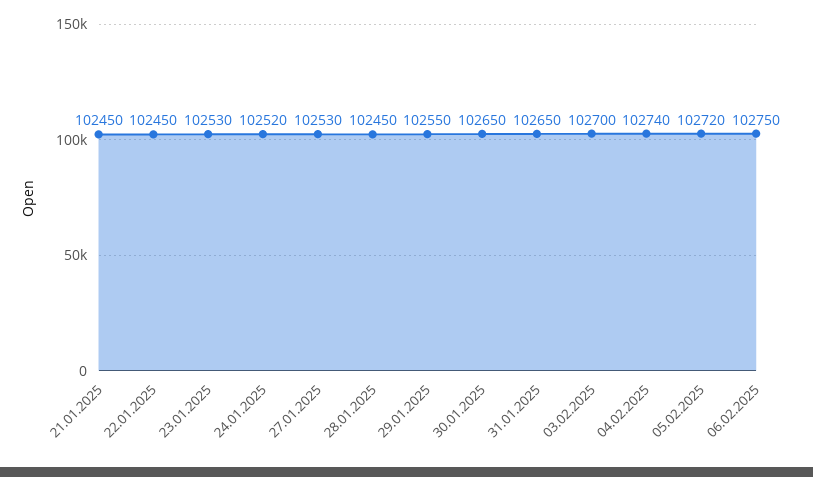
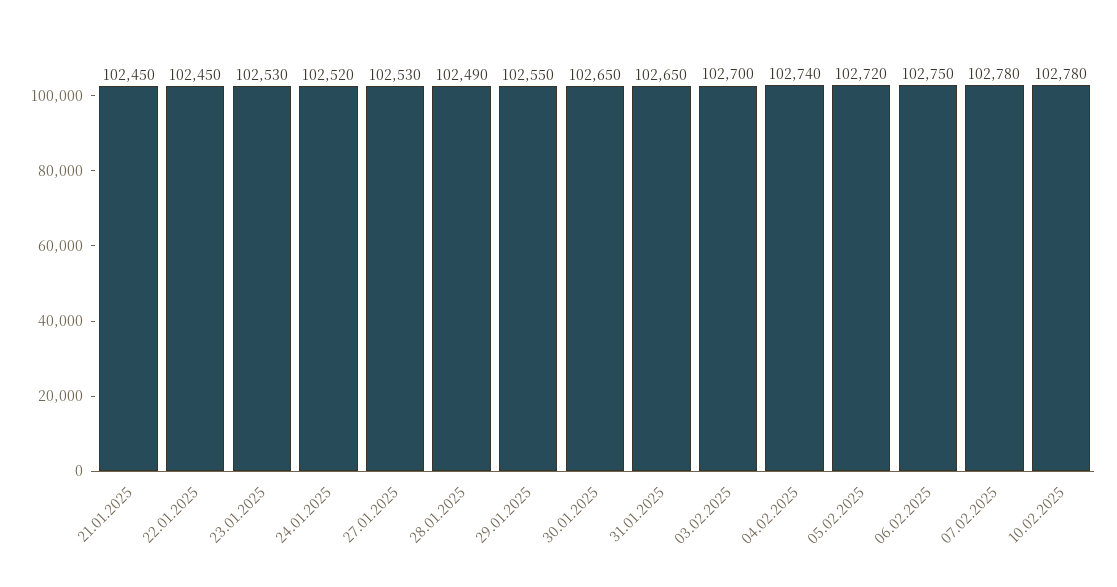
28.01.2025: 102450 -> 102490
07.02.2025: none -> 102780
10.02.2025: none -> 102780

